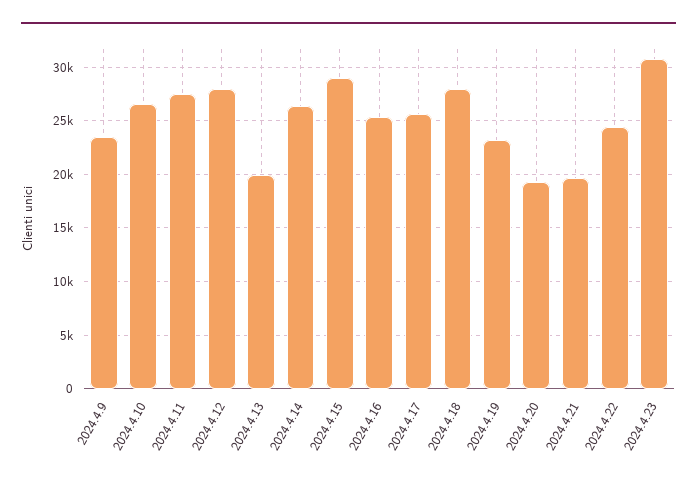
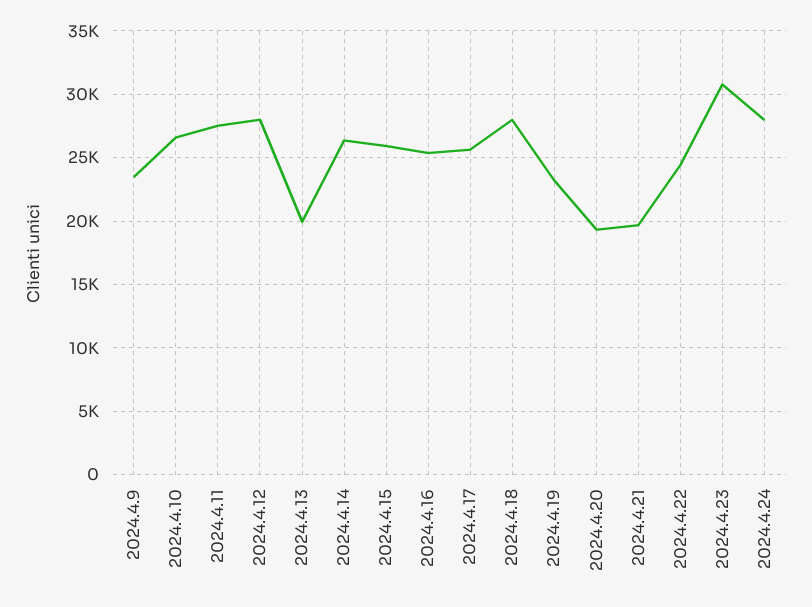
2024.4.15: 29000 -> 26000
2024.4.24: none -> 28000

